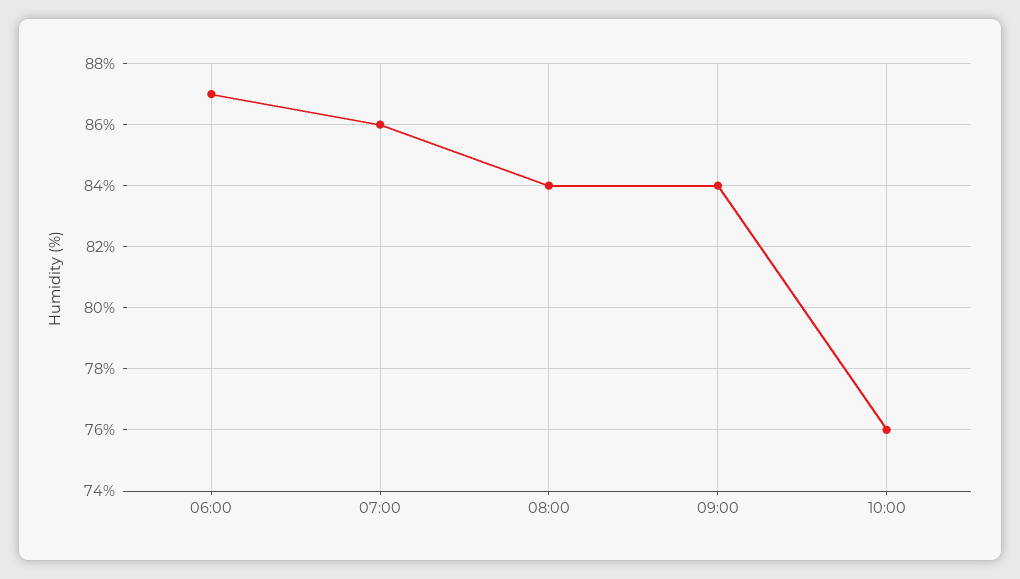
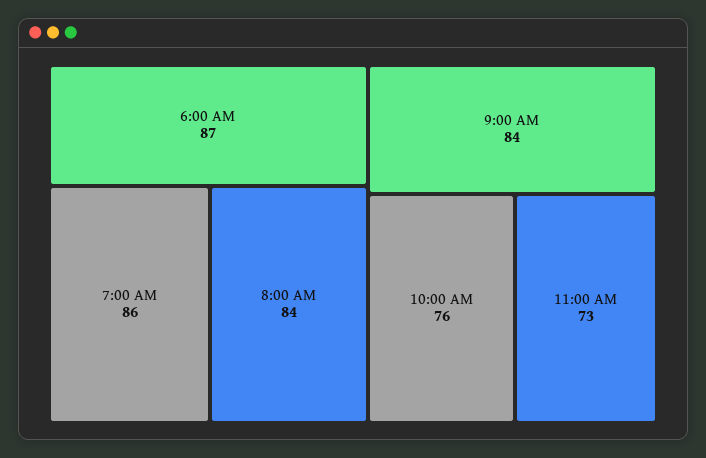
11:00 AM: none -> 73

